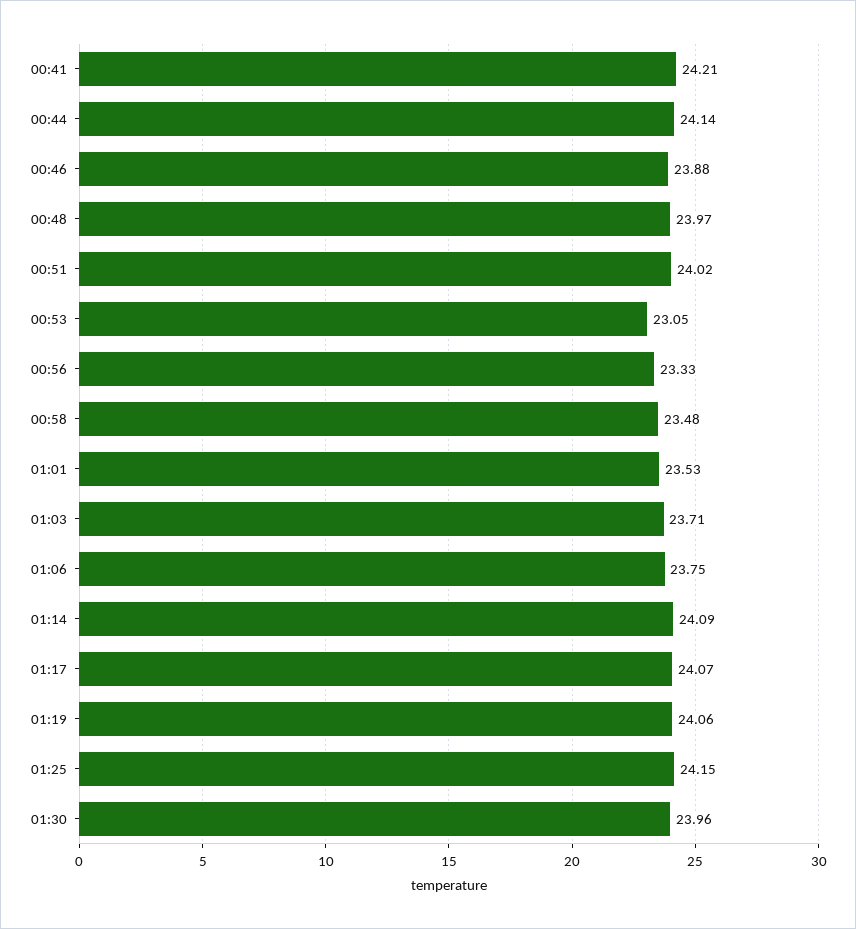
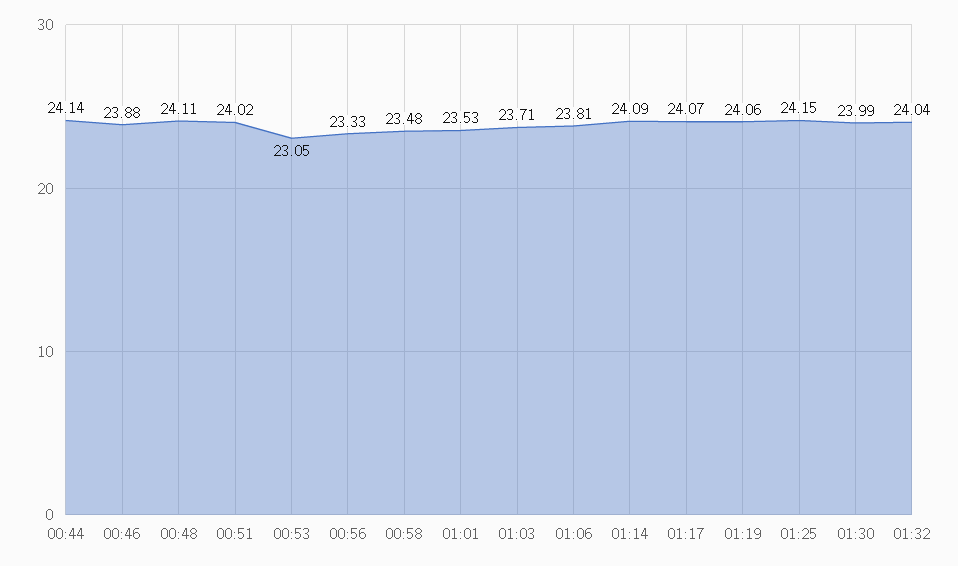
00:41: 24.21 -> none
00:48: 23.97 -> 24.11
01:06: 23.75 -> 23.81
01:30: 23.96 -> 23.99
01:32: none -> 24.04

